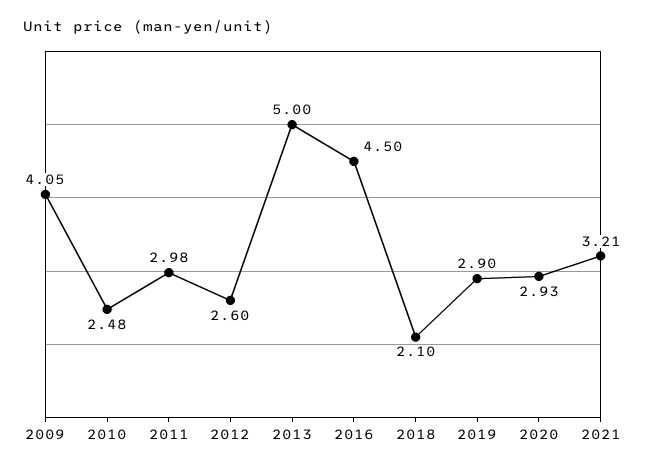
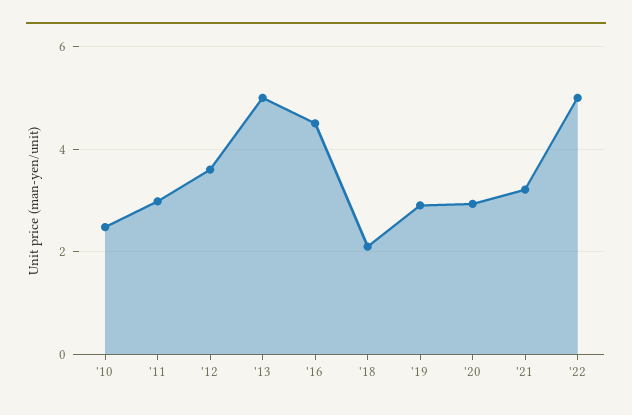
2009: 4.05 -> none
2012: 2.6 -> 3.6
'22: none -> 5

